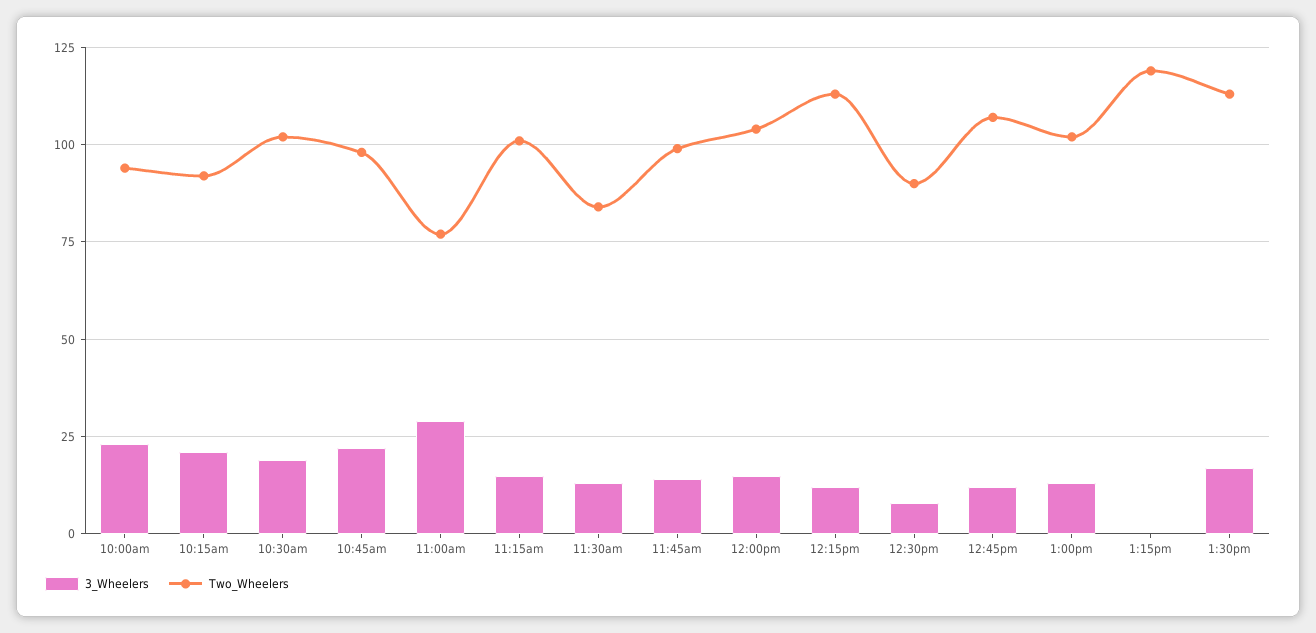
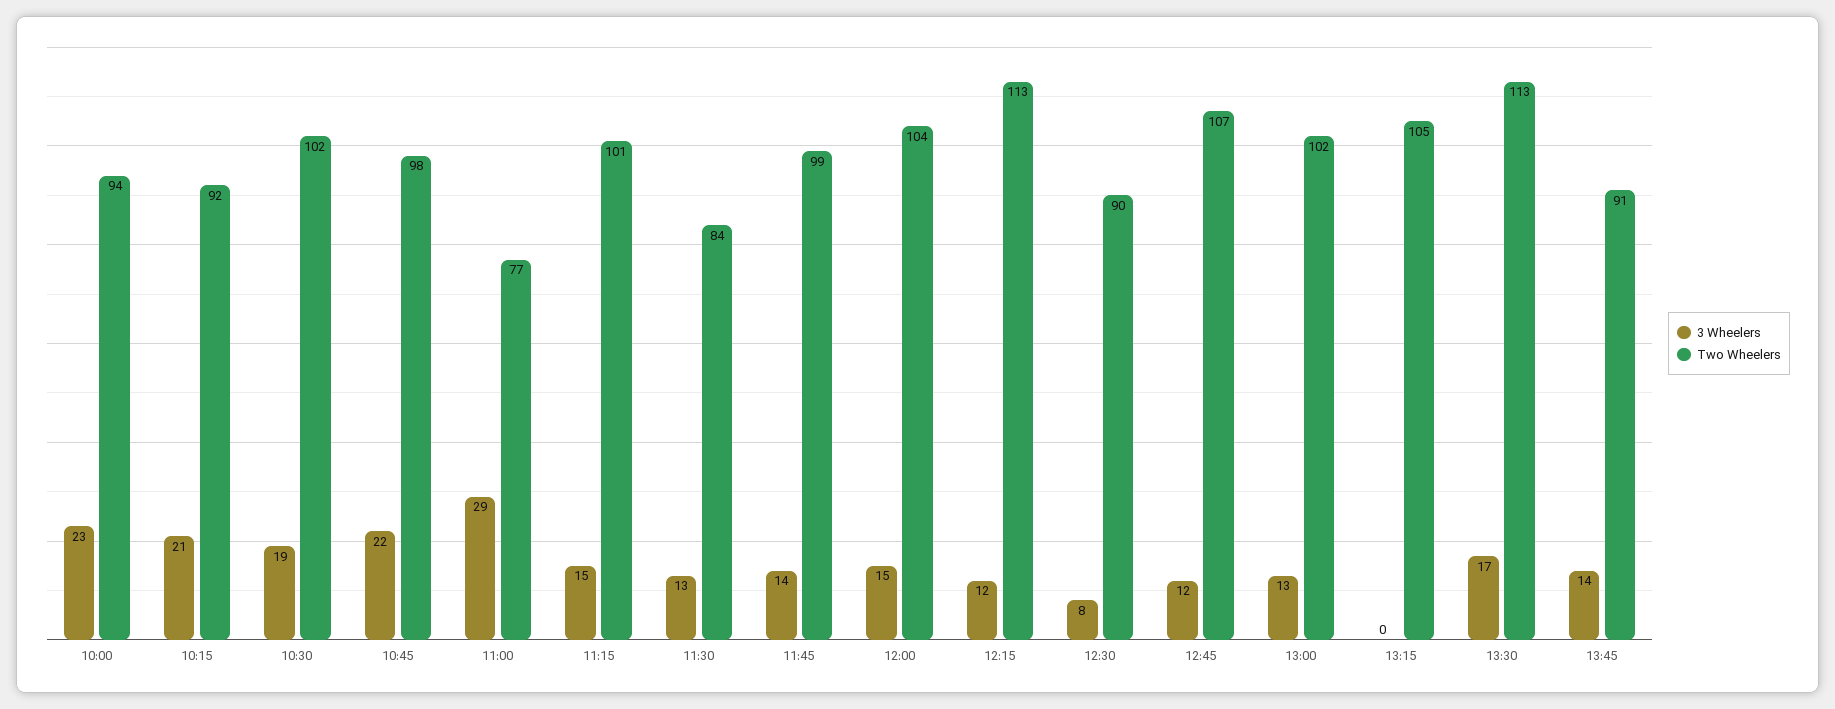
Two_Wheelers, 1:15pm: 120 -> 105
3_Wheelers, 13:45: none -> 14
Two_Wheelers, 13:45: none -> 91

